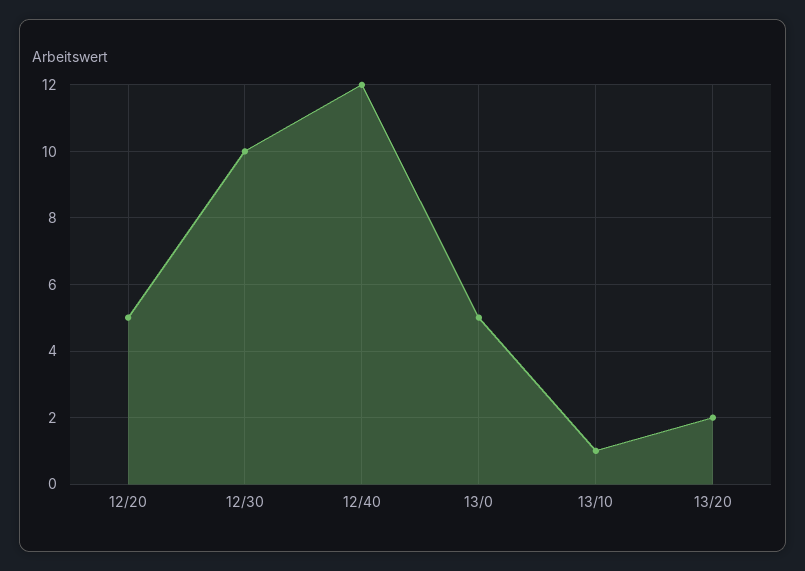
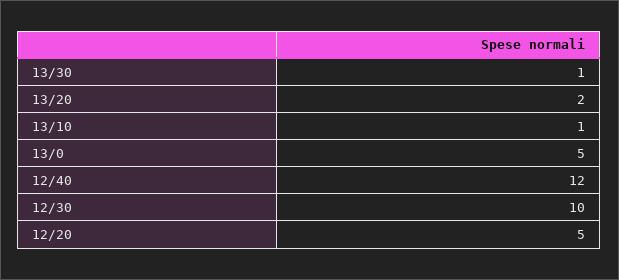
13/30: none -> 1

